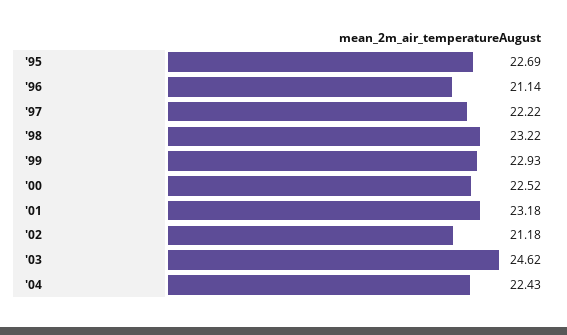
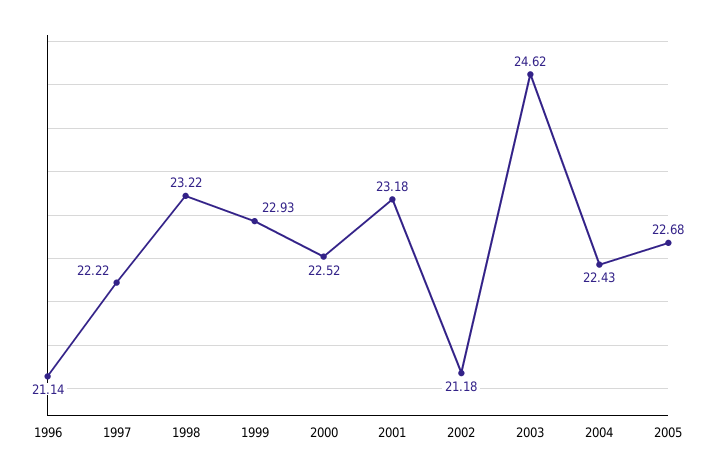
'95: 22.69 -> none
2005: none -> 22.68

